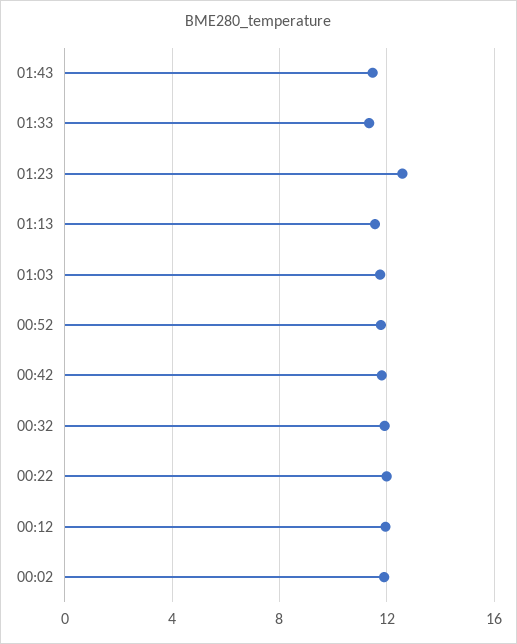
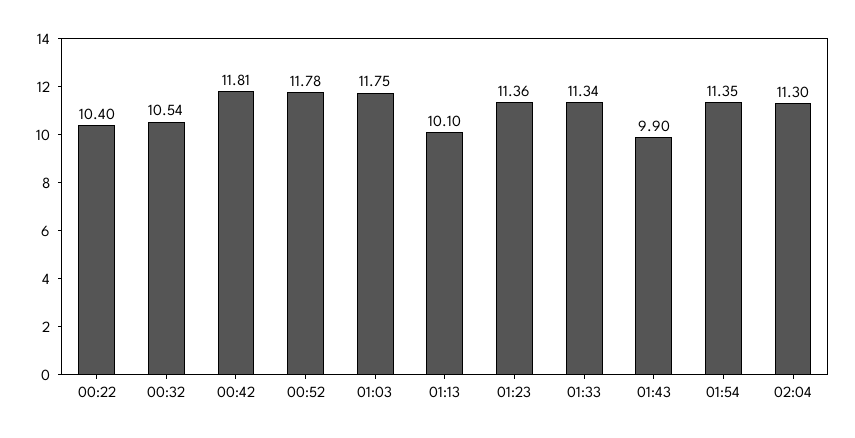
01:43: 11.5 -> 9.9
01:23: 12.5 -> 11.36
01:13: 11.5 -> 10.1
00:32: 12 -> 10.54
00:22: 12 -> 10.4
00:12: 12 -> none
00:02: 12 -> none
01:54: none -> 11.35
02:04: none -> 11.3

